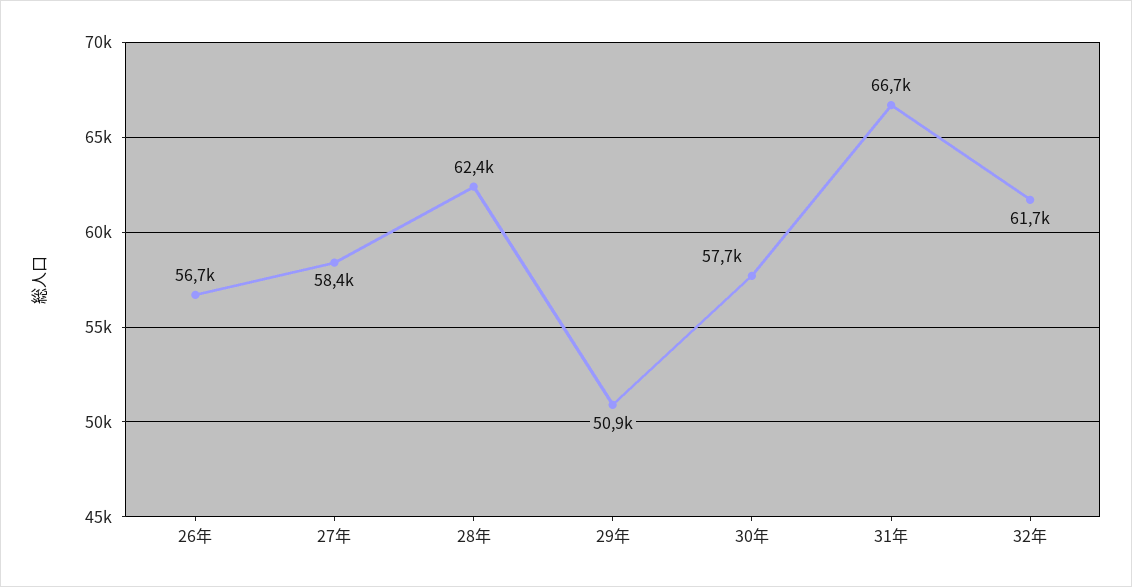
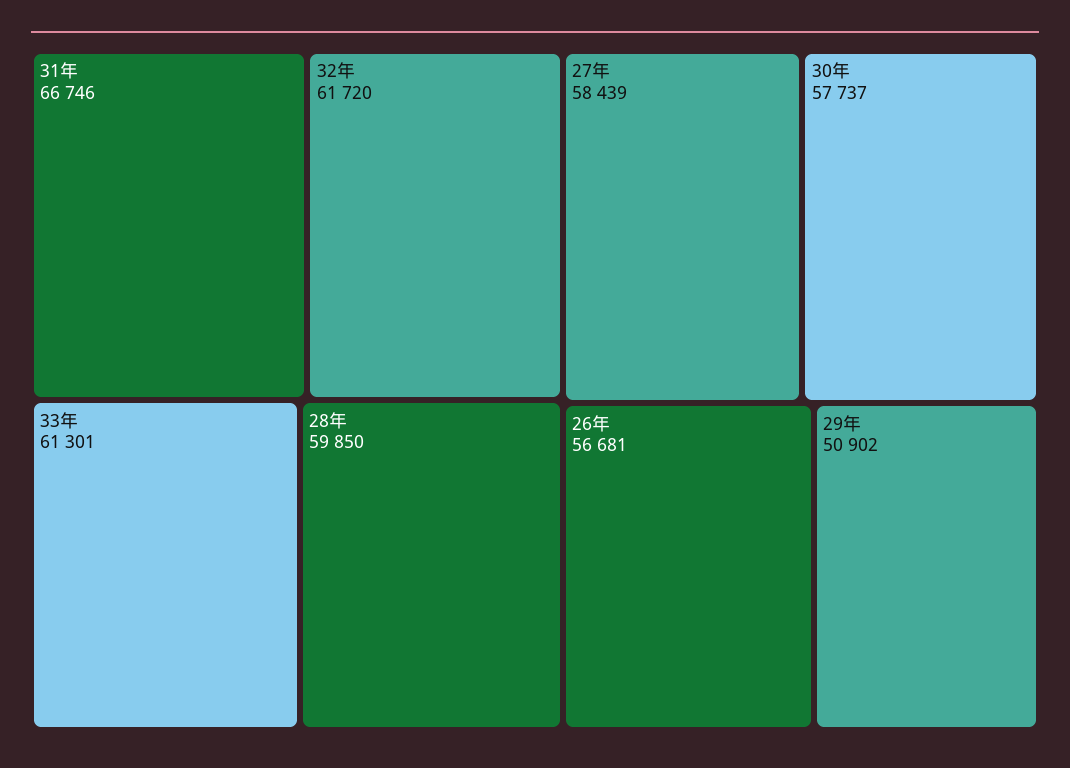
28年: 62400 -> 59850
33年: none -> 61301

